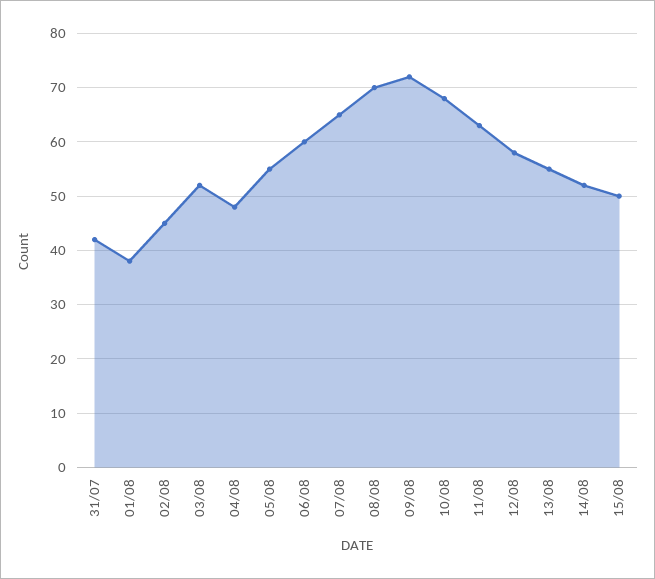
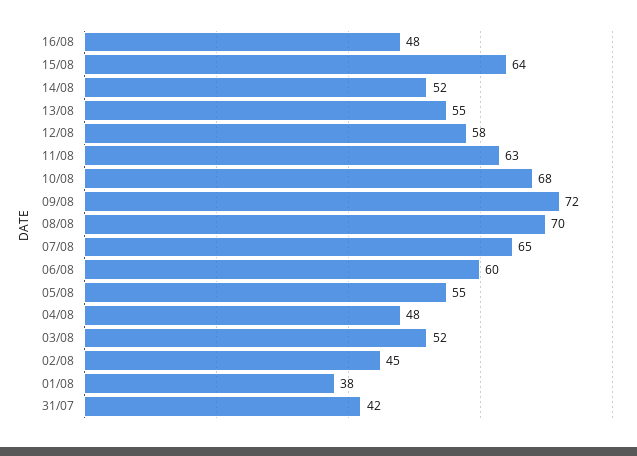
15/08: 50 -> 64
16/08: none -> 48

